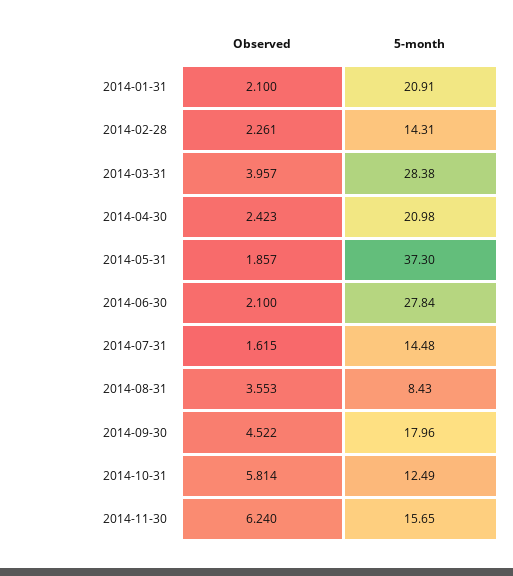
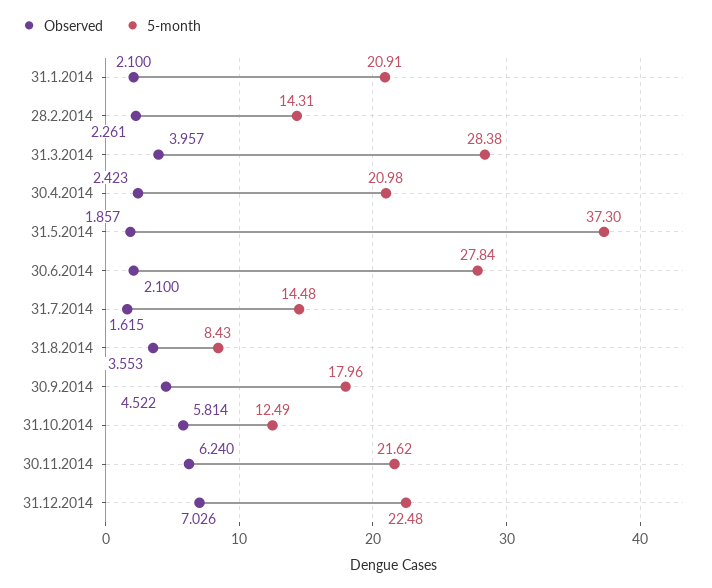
5-month, 2014-11-30: 15.65 -> 21.62
Observed, 31.12.2014: none -> 7.026
5-month, 31.12.2014: none -> 22.48

